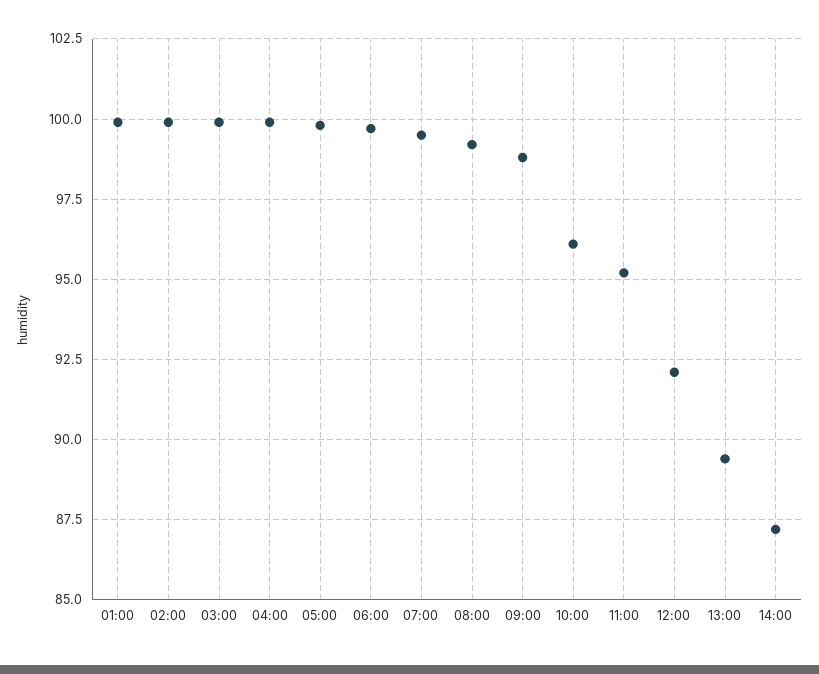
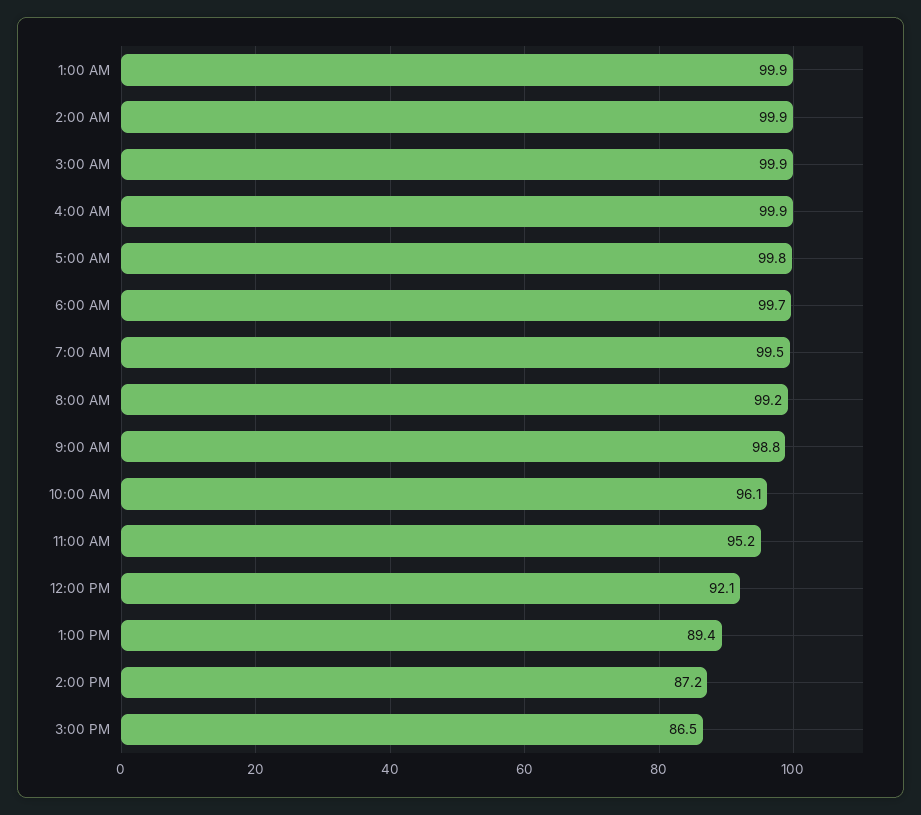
3:00 PM: none -> 86.5

